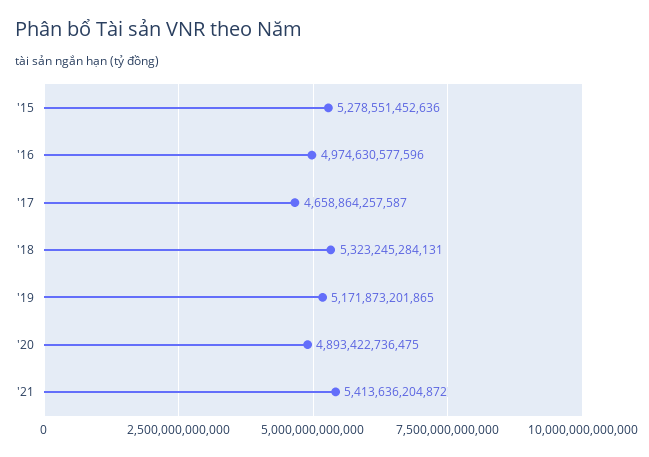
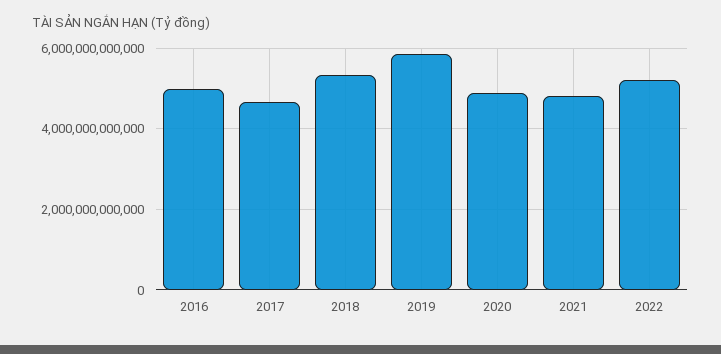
'15: 5278551452636 -> none
'19: 5171873201865 -> 5800000000000
'21: 5413636204872 -> 4800000000000
2022: none -> 5200000000000

